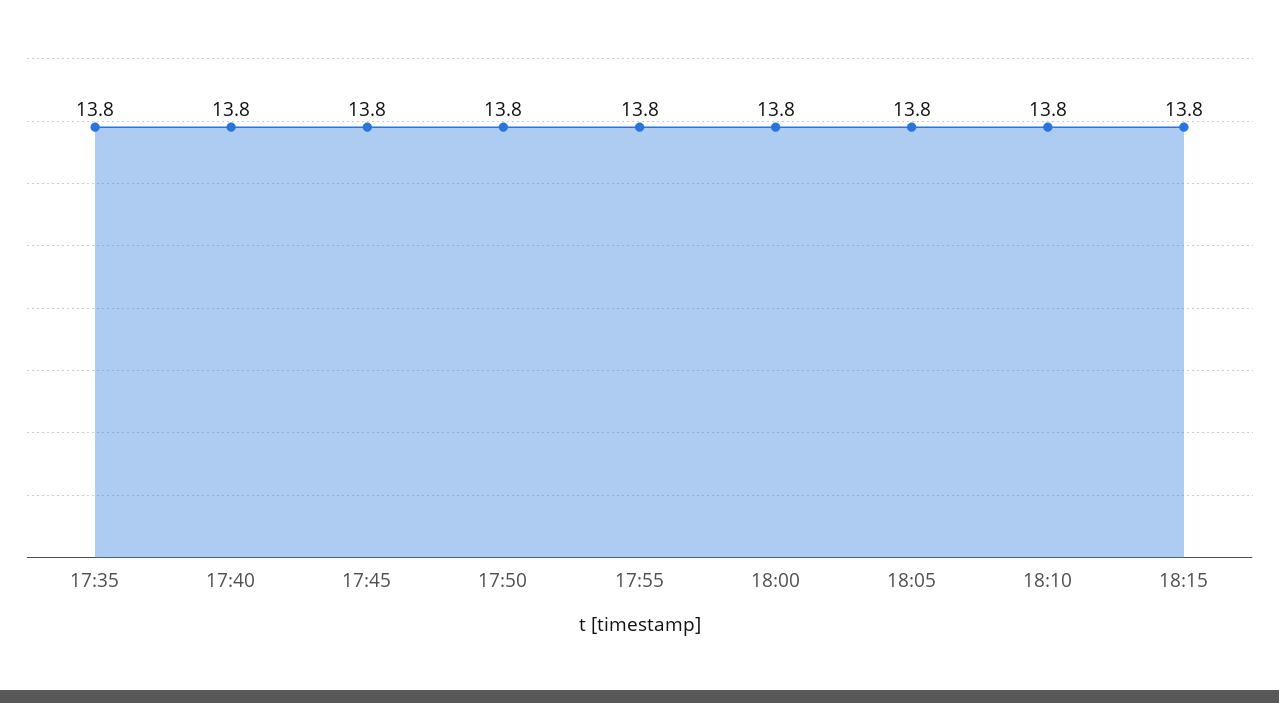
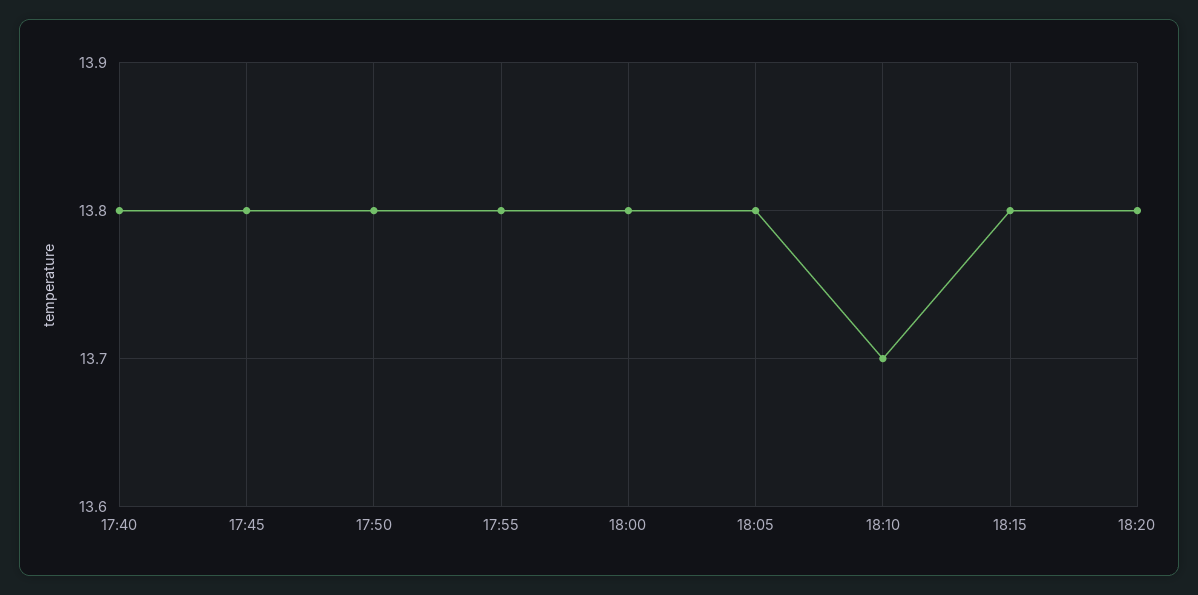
17:35: 13.8 -> none
18:10: 13.8 -> 13.7
18:20: none -> 13.8

